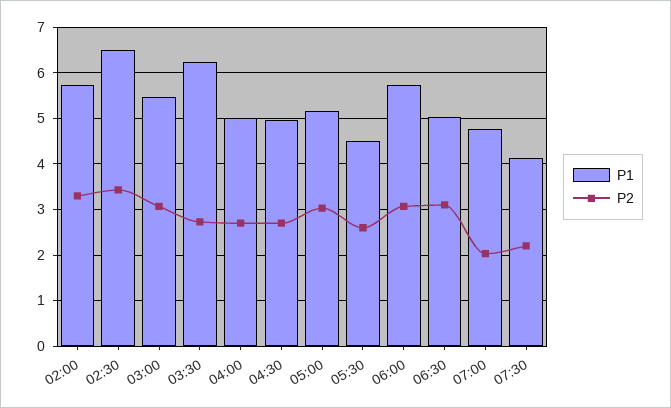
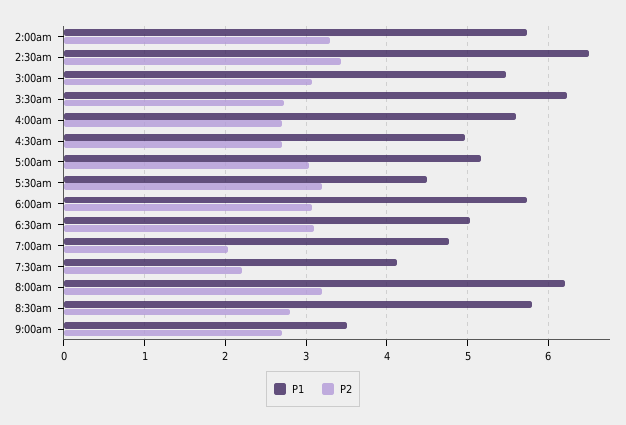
P1, 04:00: 5 -> 5.6
P2, 05:30: 2.6 -> 3.2
P1, 8:00am: none -> 6.2
P2, 8:00am: none -> 3.2
P1, 8:30am: none -> 5.8
P2, 8:30am: none -> 2.8
P1, 9:00am: none -> 3.5
P2, 9:00am: none -> 2.7

